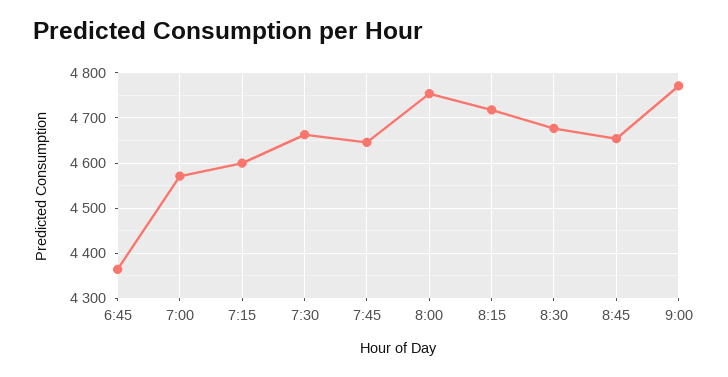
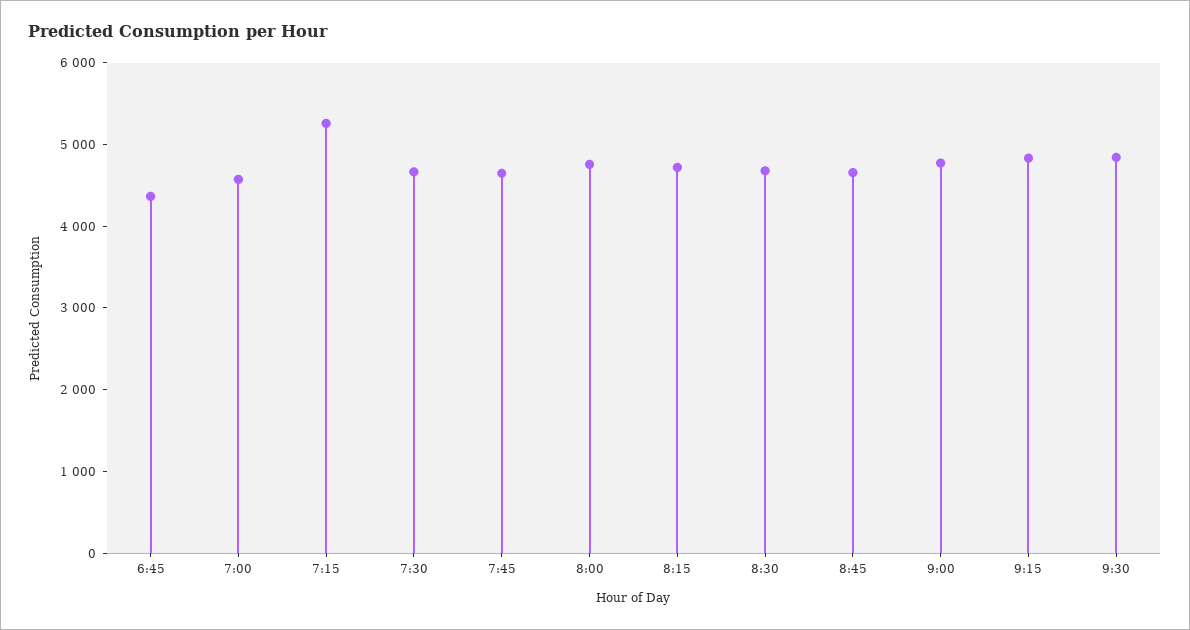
7:15: 4600 -> 5200
9:15: none -> 4800
9:30: none -> 4800

